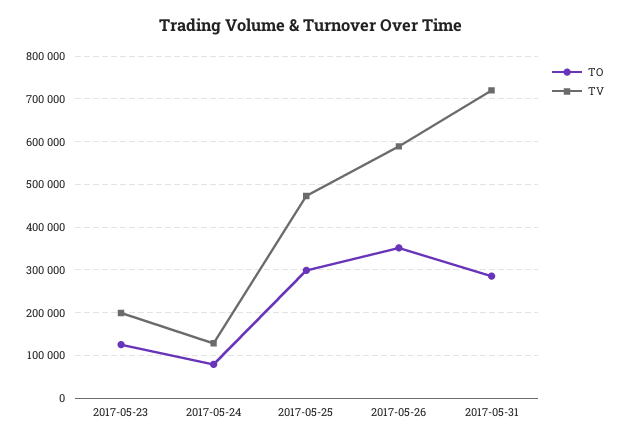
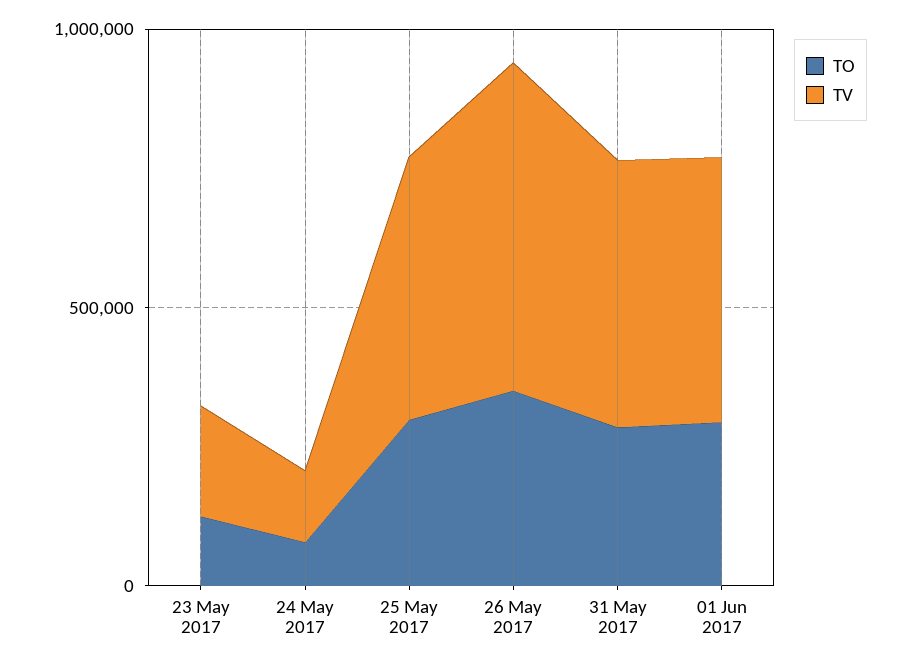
TV, 2017-05-31: 720000 -> 500000
TO, 01 Jun 2017: none -> 300000
TV, 01 Jun 2017: none -> 500000

